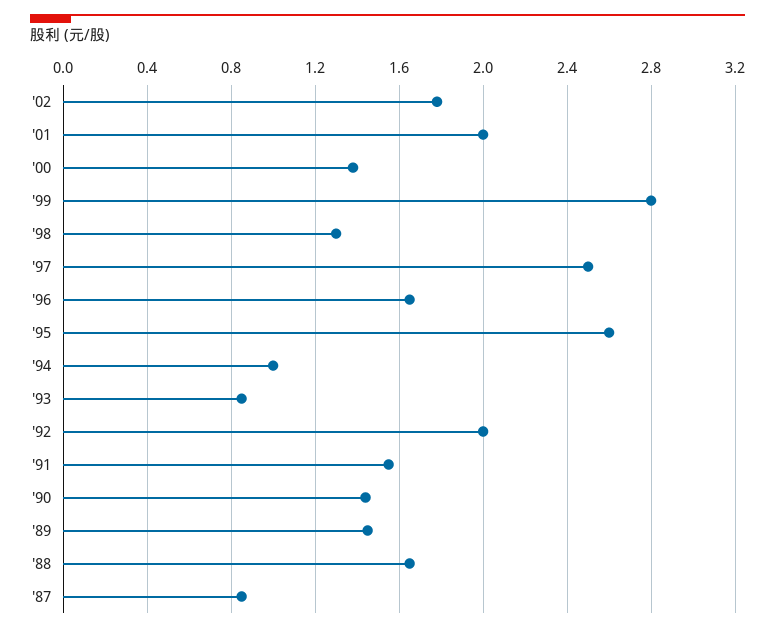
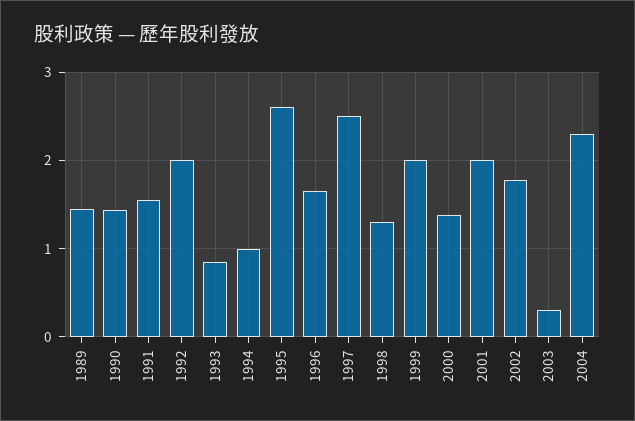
'99: 2.8 -> 2
'88: 1.65 -> none
'87: 0.85 -> none
2003: none -> 0.3
2004: none -> 2.3

